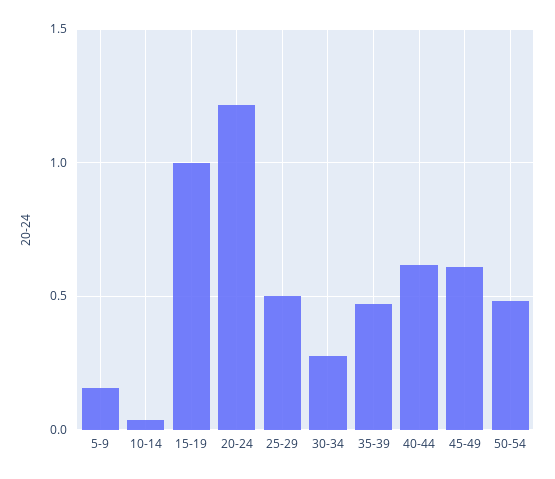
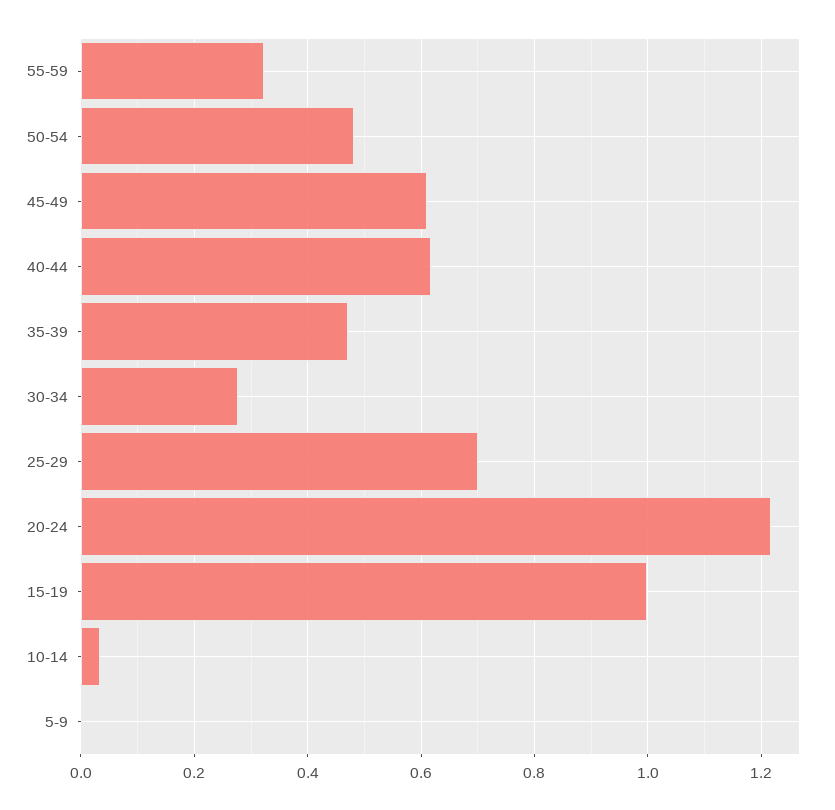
5-9: 0.15 -> 0
25-29: 0.5 -> 0.7
55-59: none -> 0.32

